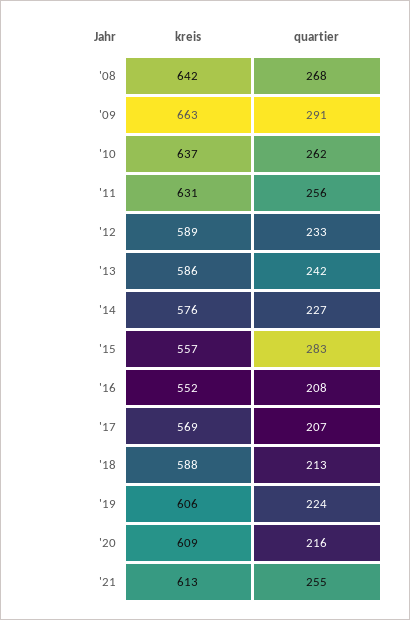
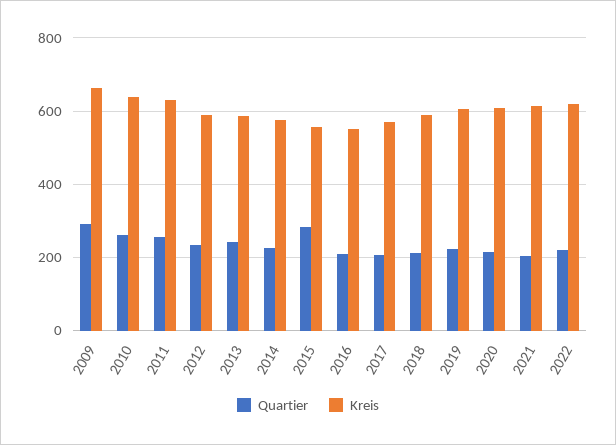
kreis, '08: 642 -> none
quartier, '08: 268 -> none
quartier, '21: 255 -> 200
quartier, 2022: none -> 220
kreis, 2022: none -> 620

